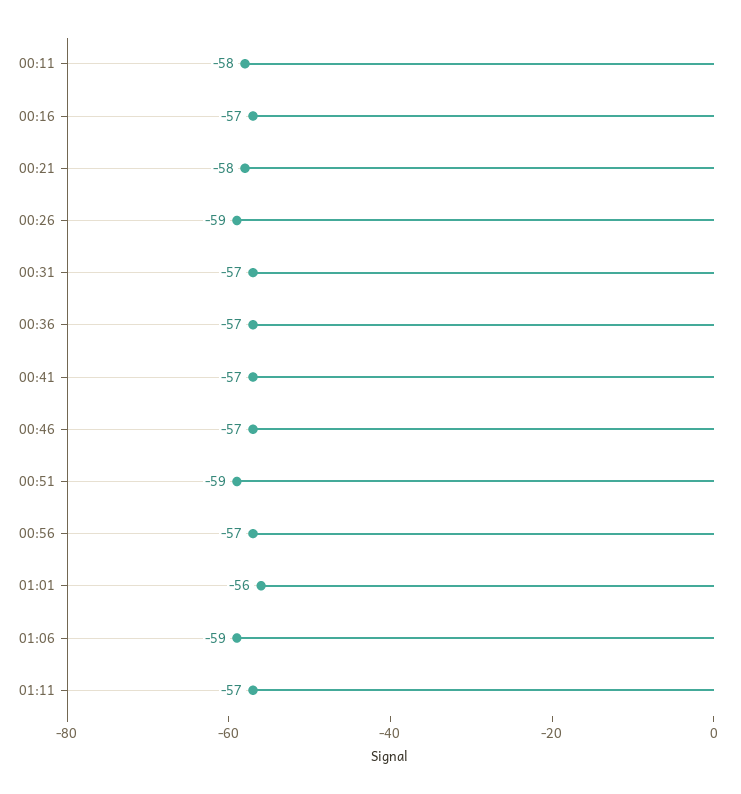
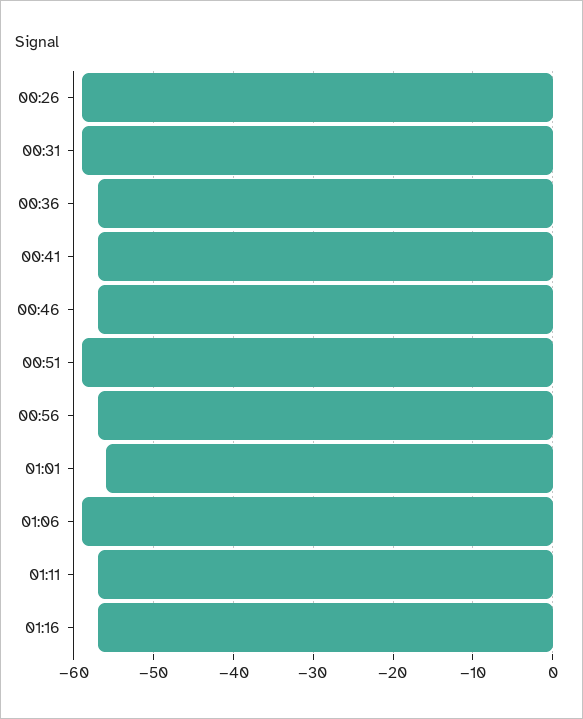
00:11: -58 -> none
00:16: -57 -> none
00:21: -58 -> none
00:31: -57 -> -59
01:16: none -> -57

